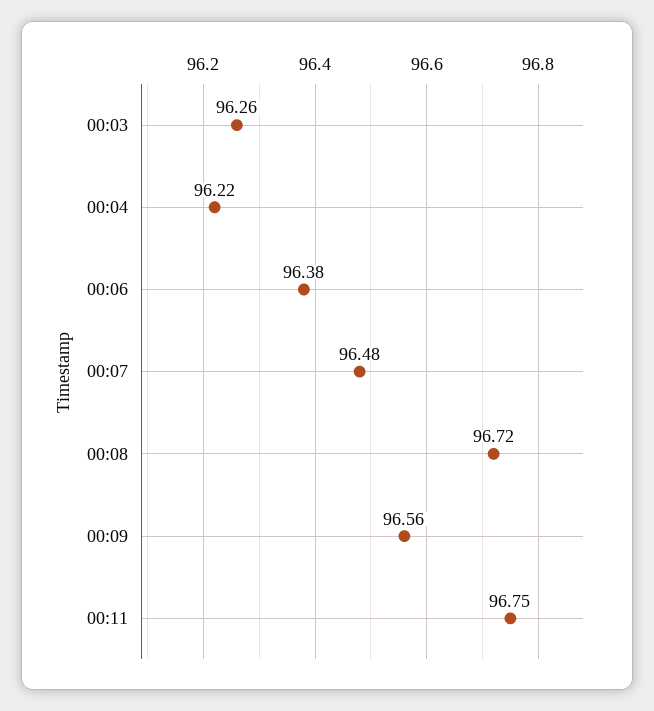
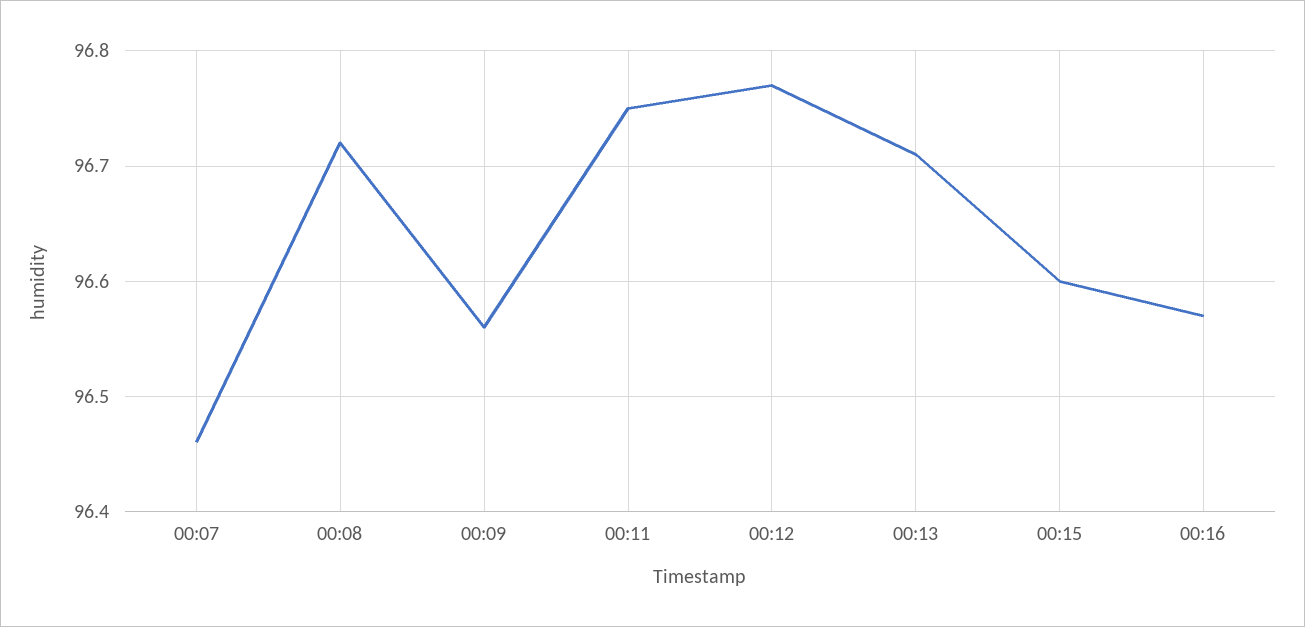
00:03: 96.26 -> none
00:04: 96.22 -> none
00:06: 96.38 -> none
00:07: 96.48 -> 96.46
00:12: none -> 96.77
00:13: none -> 96.71
00:15: none -> 96.6
00:16: none -> 96.57

